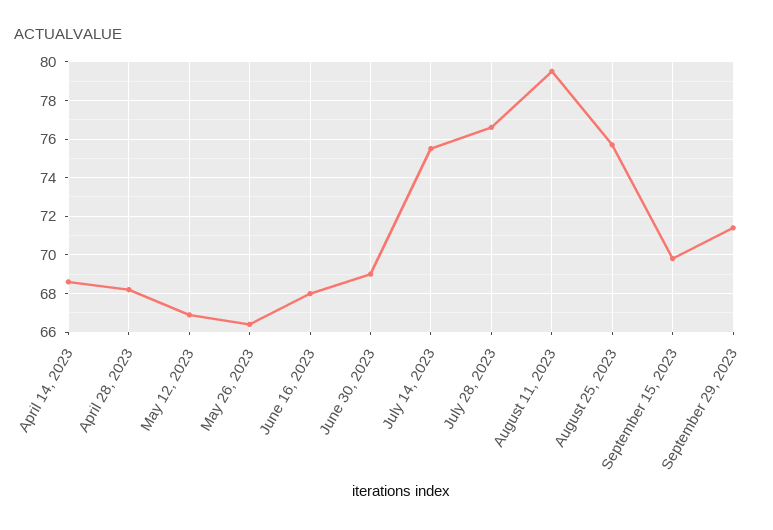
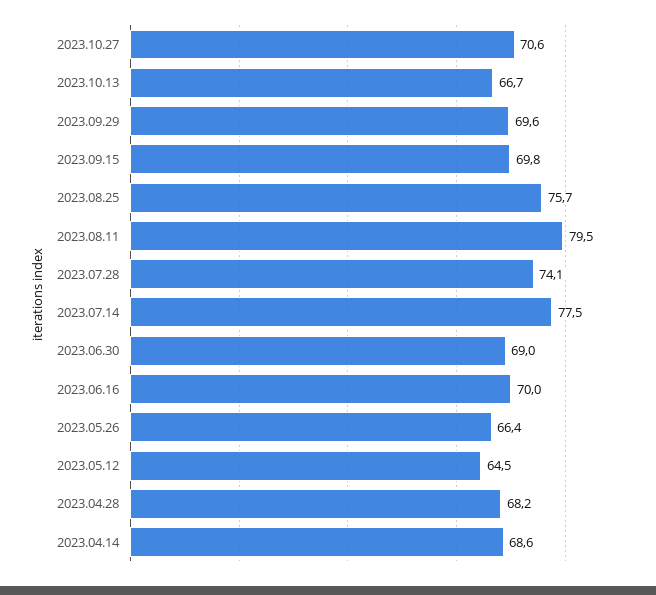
May 12, 2023: 67 -> 64.5
June 16, 2023: 68 -> 70
July 14, 2023: 75.5 -> 77.5
July 28, 2023: 76.5 -> 74.1
September 29, 2023: 71.5 -> 69.6
2023.10.27: none -> 70.6
2023.10.13: none -> 66.7

